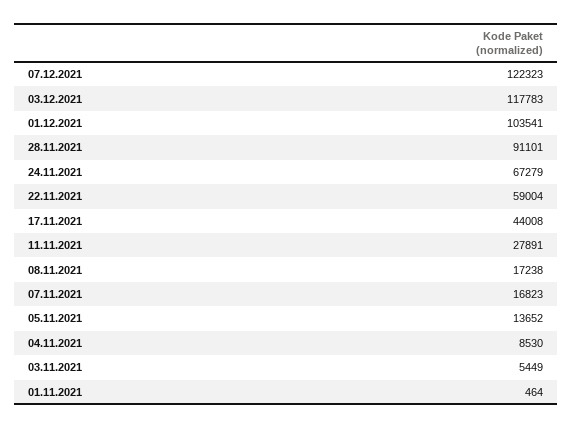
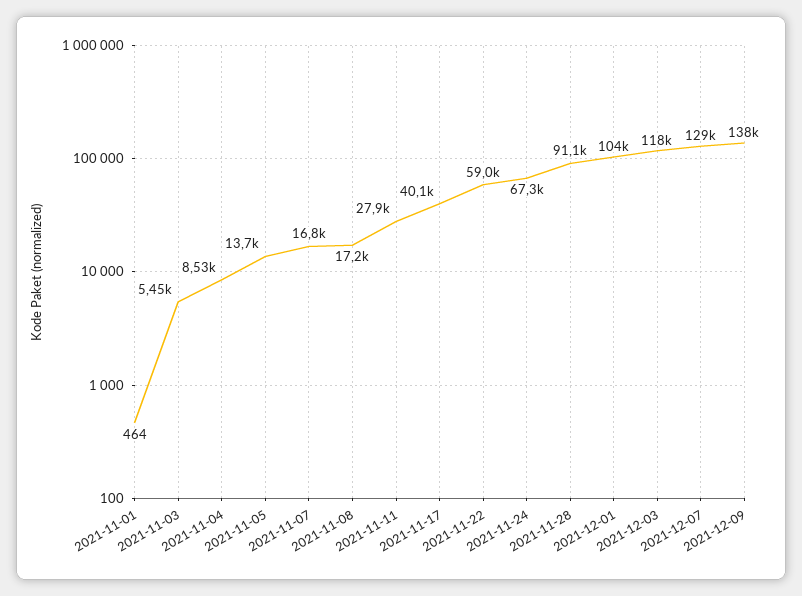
07.12.2021: 122323 -> 129000
17.11.2021: 44008 -> 40100
2021-12-09: none -> 138000

